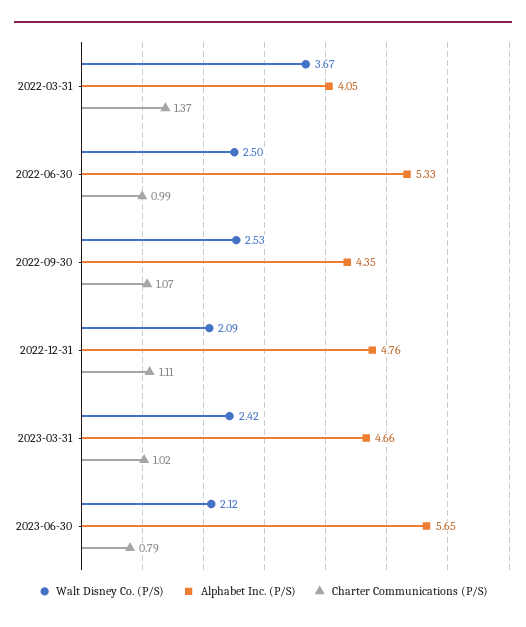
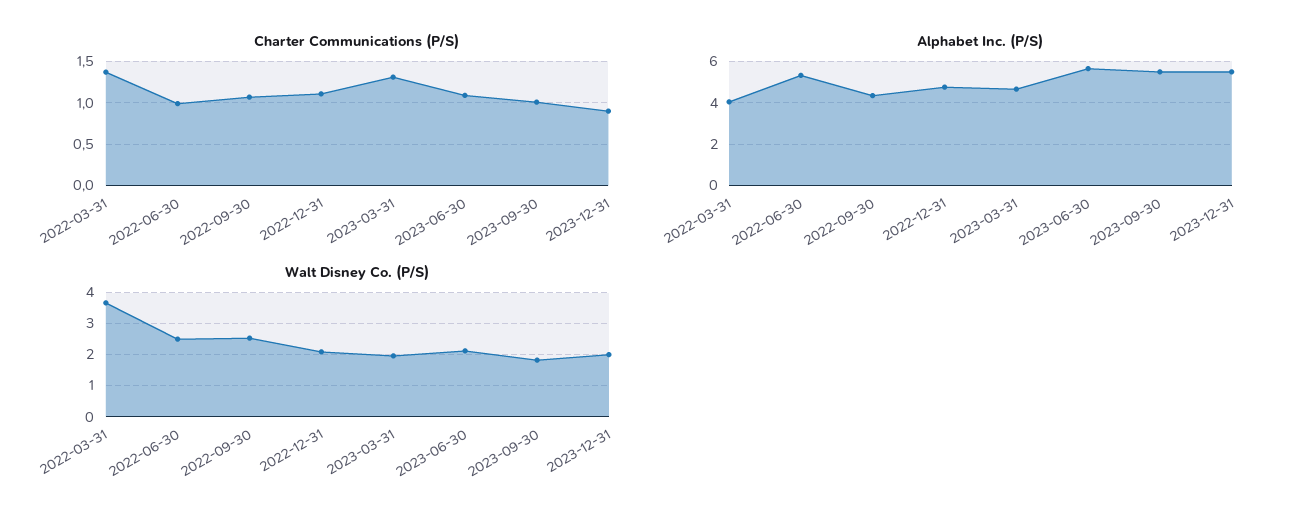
Walt Disney Co. (P/S), 2023-03-31: 2.42 -> 2
Charter Communications (P/S), 2023-03-31: 1.02 -> 1.3
Charter Communications (P/S), 2023-06-30: 0.79 -> 1.1
Charter Communications (P/S), 2023-09-30: none -> 1
Charter Communications (P/S), 2023-12-31: none -> 0.9
Alphabet Inc. (P/S), 2023-09-30: none -> 5.5
Alphabet Inc. (P/S), 2023-12-31: none -> 5.5
Walt Disney Co. (P/S), 2023-09-30: none -> 1.8
Walt Disney Co. (P/S), 2023-12-31: none -> 2

